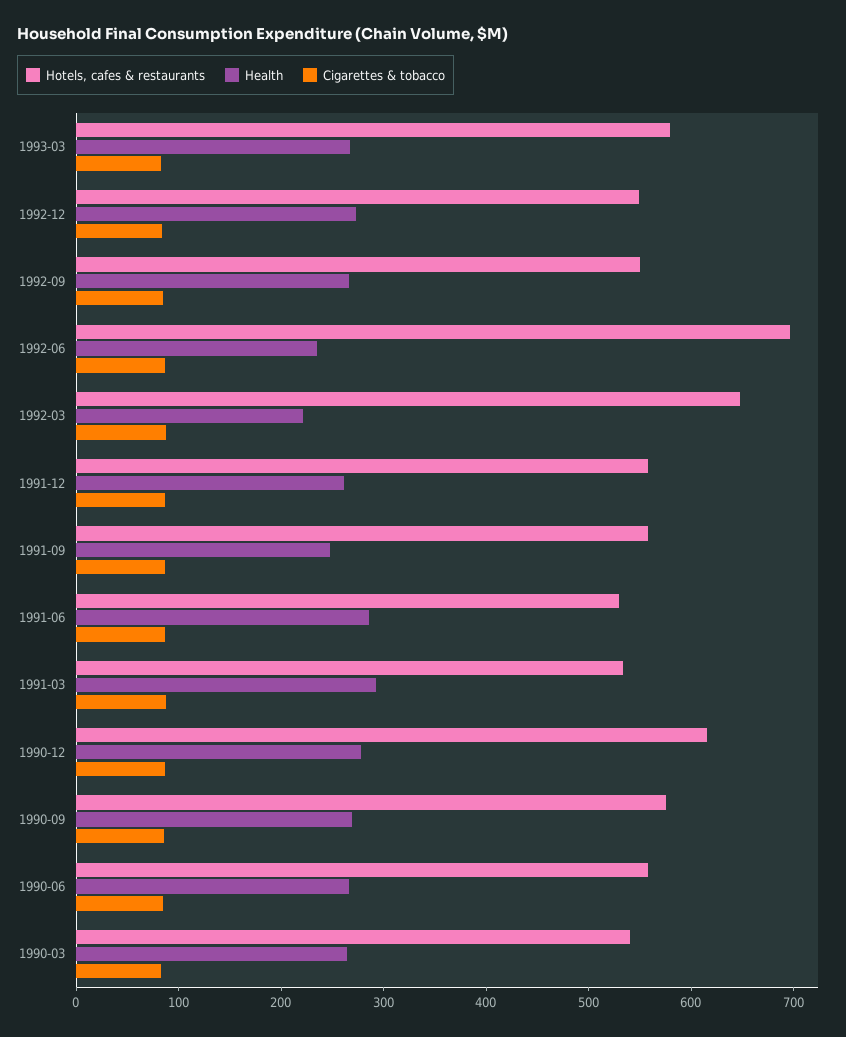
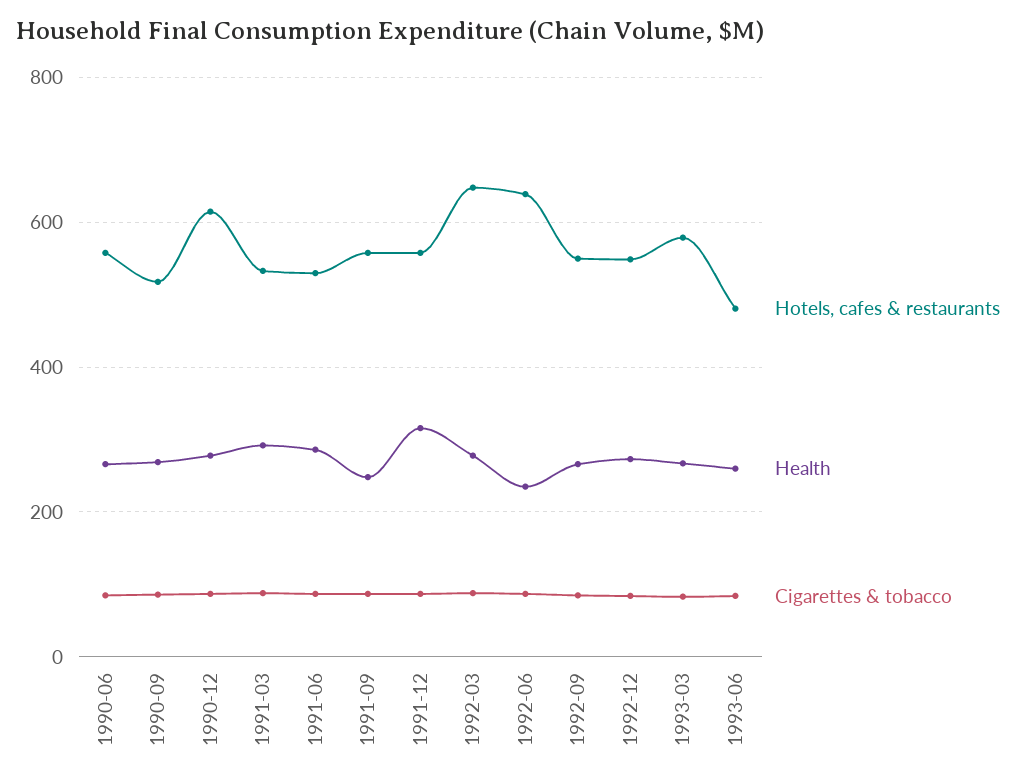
Hotels, cafes & restaurants, 1992-06: 700 -> 640
Health, 1992-03: 220 -> 280
Health, 1991-12: 260 -> 320
Hotels, cafes & restaurants, 1990-09: 580 -> 520
Hotels, cafes & restaurants, 1990-03: 540 -> none
Health, 1990-03: 260 -> none
Cigarettes & tobacco, 1990-03: 80 -> none
Hotels, cafes & restaurants, 1993-06: none -> 480
Health, 1993-06: none -> 260
Cigarettes & tobacco, 1993-06: none -> 80

